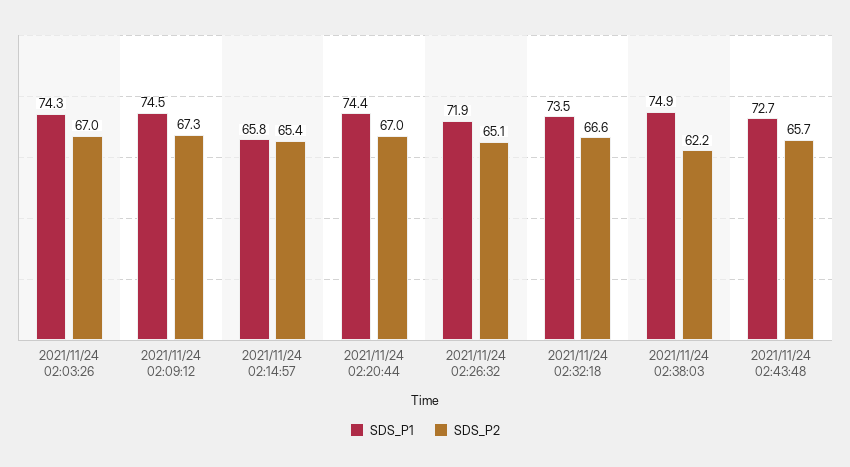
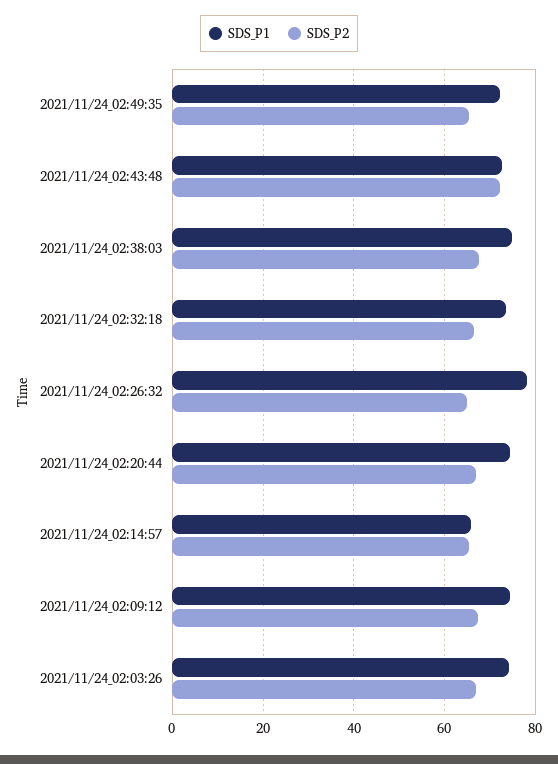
SDS_P1, 2021/11/24 02:26:32: 71.9 -> 78
SDS_P2, 2021/11/24 02:38:03: 62.2 -> 68
SDS_P2, 2021/11/24 02:43:48: 65.7 -> 72
SDS_P1, 2021/11/24_02:49:35: none -> 72
SDS_P2, 2021/11/24_02:49:35: none -> 66

